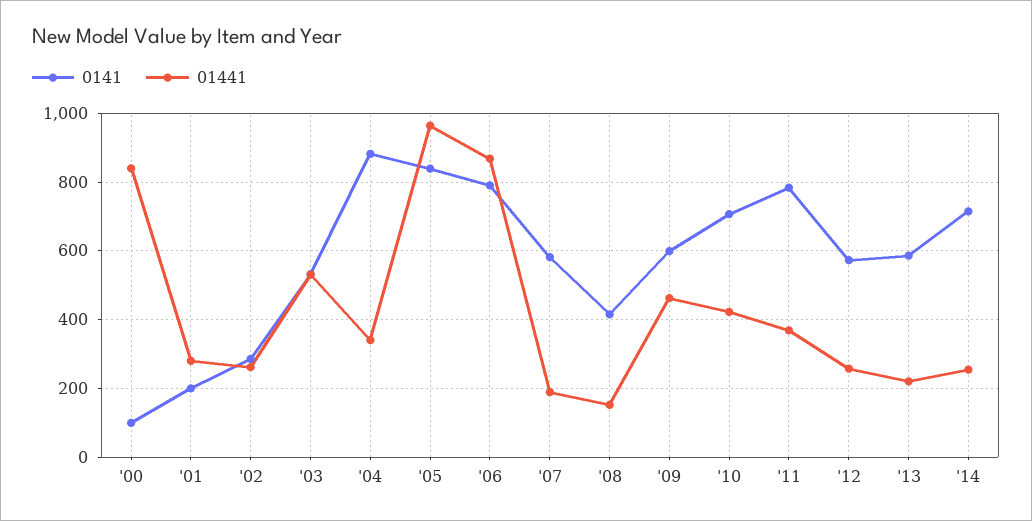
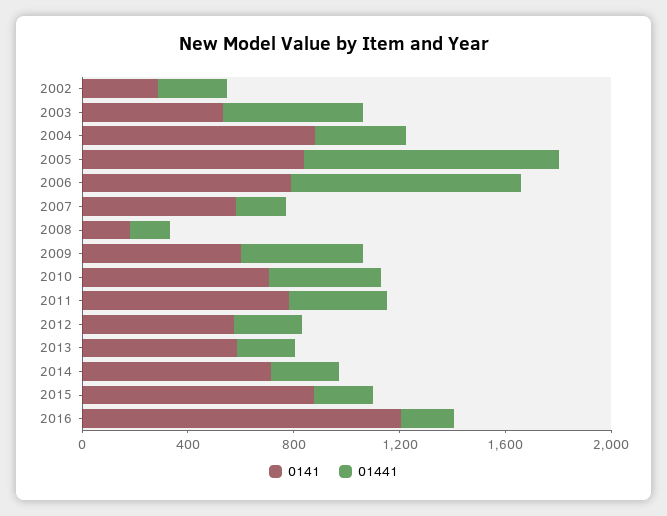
0141, '00: 100 -> none
01441, '00: 840 -> none
0141, '01: 200 -> none
01441, '01: 280 -> none
0141, '08: 420 -> 200
0141, 2015: none -> 900
01441, 2015: none -> 200
0141, 2016: none -> 1200
01441, 2016: none -> 200

